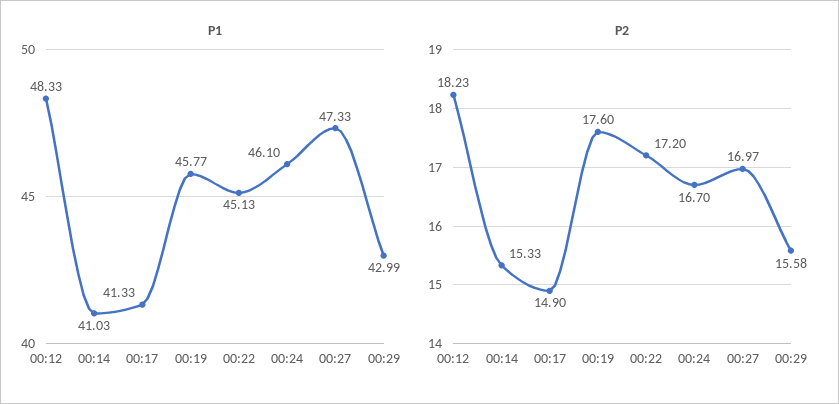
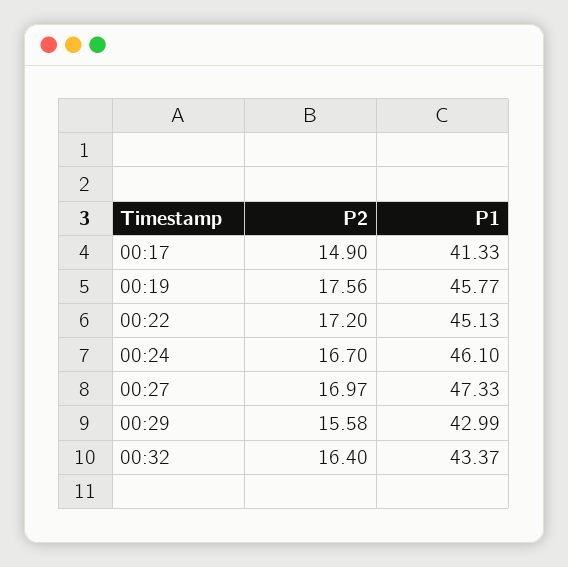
P1, 00:12: 48.33 -> none
P1, 00:14: 41.03 -> none
P2, 00:12: 18.23 -> none
P2, 00:14: 15.33 -> none
P2, 00:19: 17.6 -> 17.56
P2, 00:32: none -> 16.4
P1, 00:32: none -> 43.37

